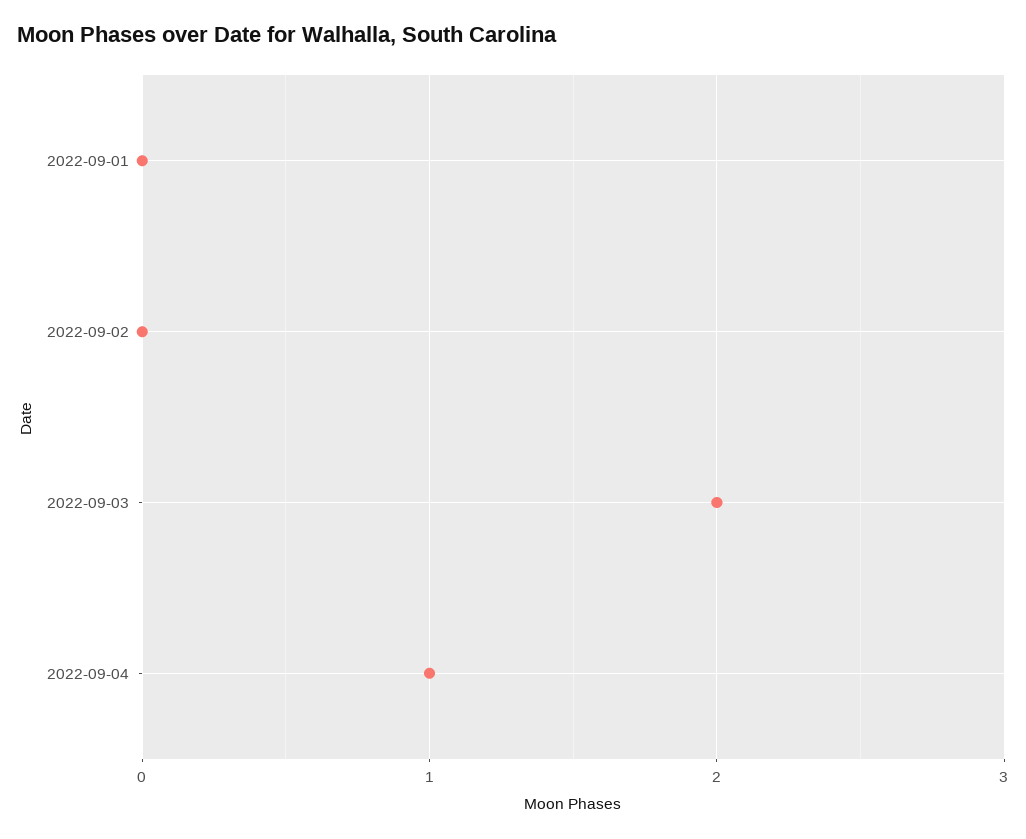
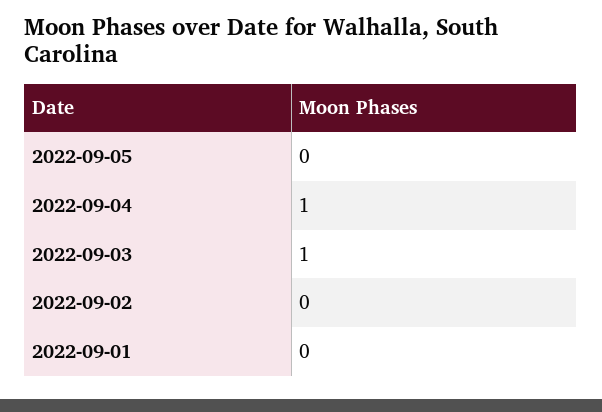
2022-09-03: 2 -> 1
2022-09-05: none -> 0

